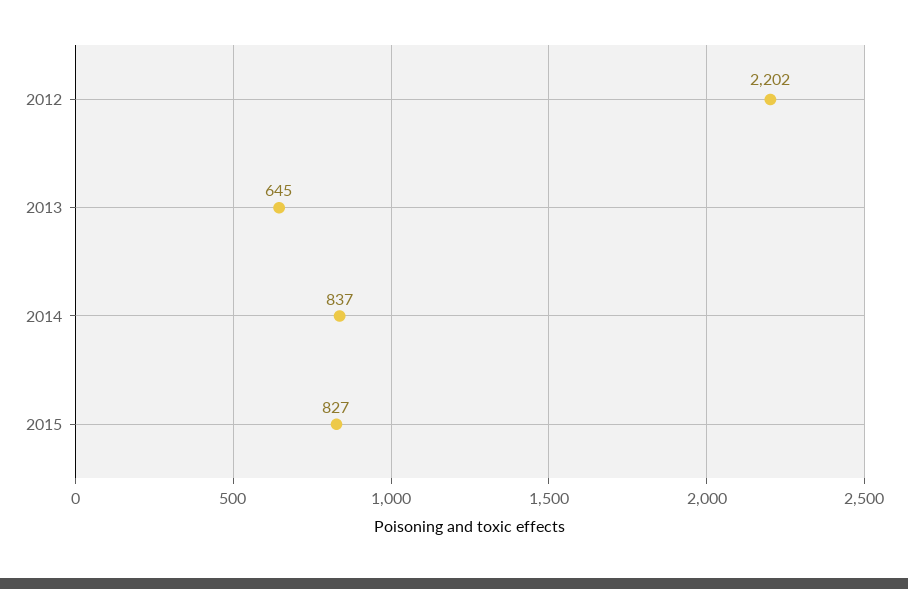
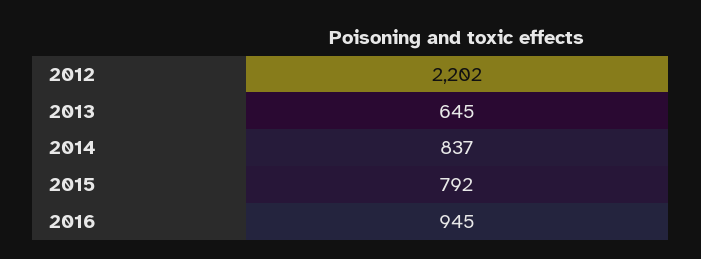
2015: 827 -> 792
2016: none -> 945

